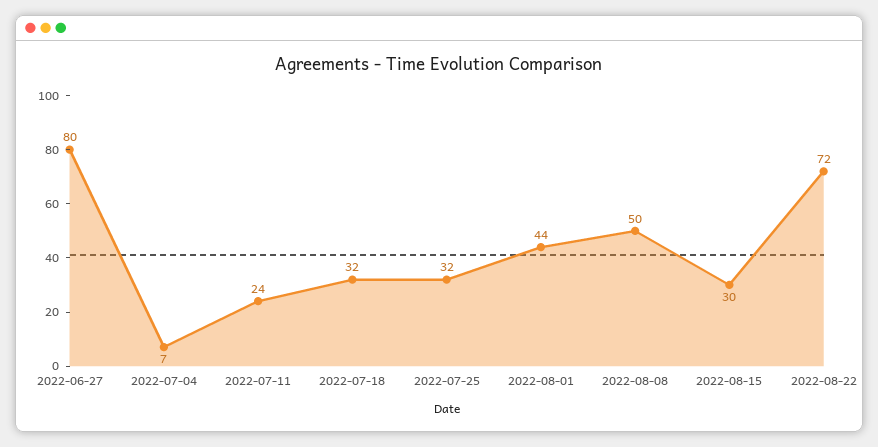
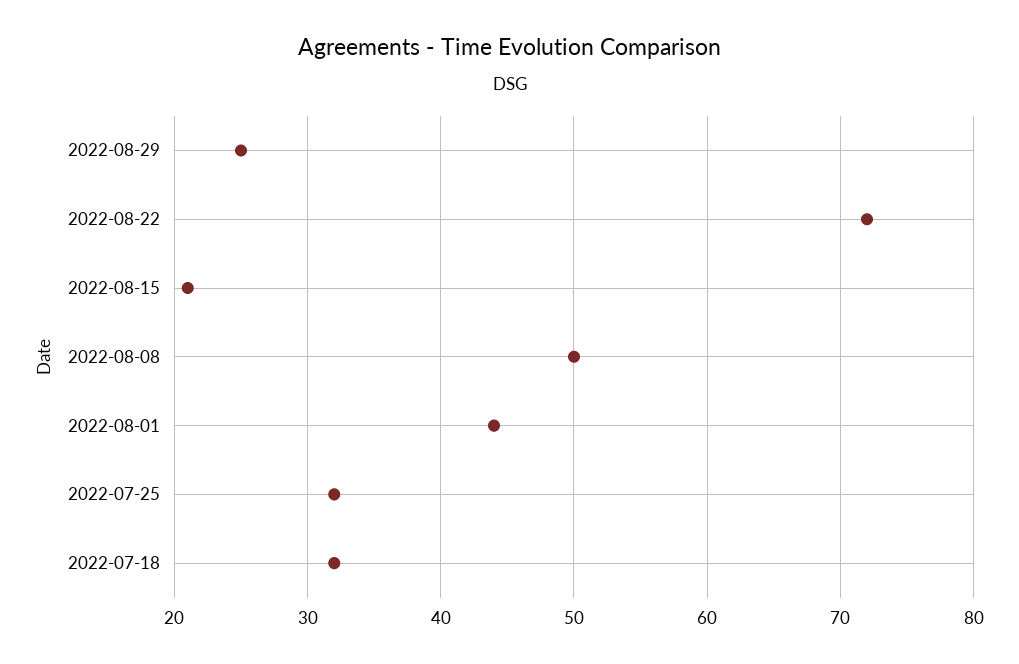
2022-06-27: 80 -> none
2022-07-04: 7 -> none
2022-07-11: 24 -> none
2022-08-15: 30 -> 21
2022-08-29: none -> 25

